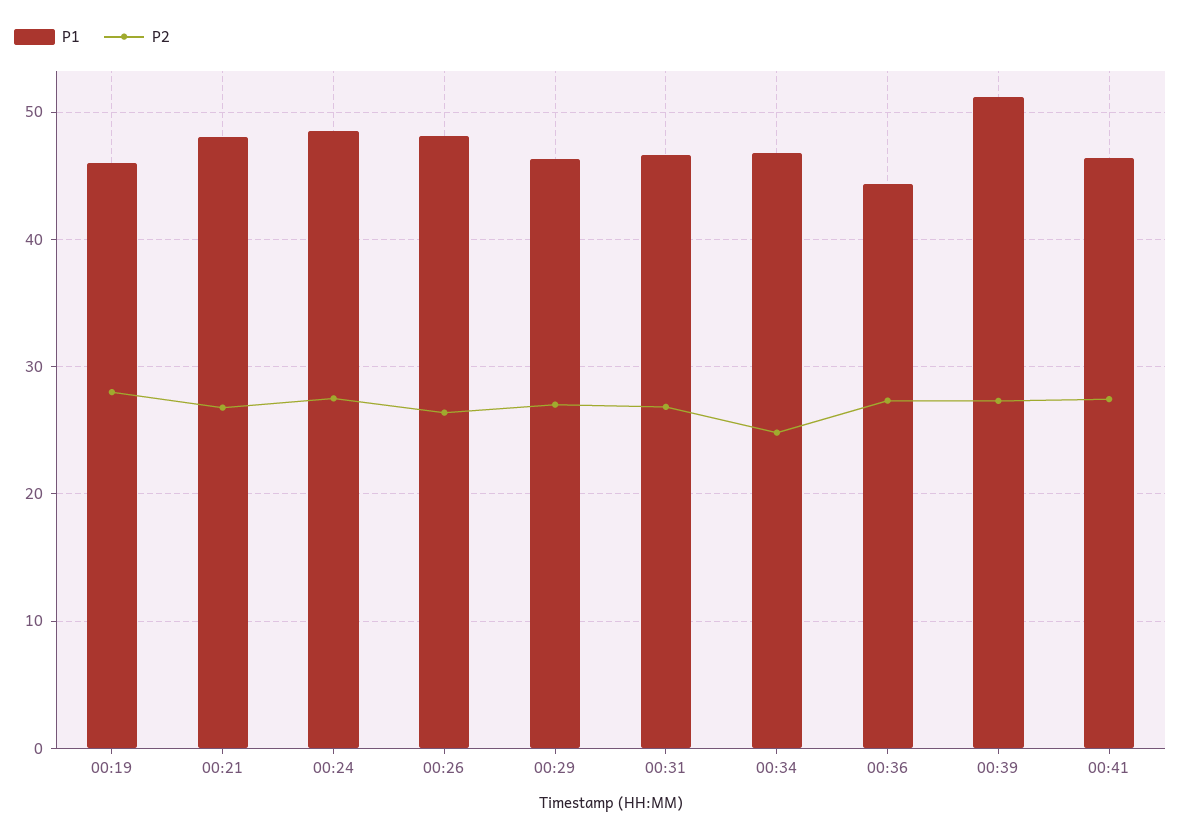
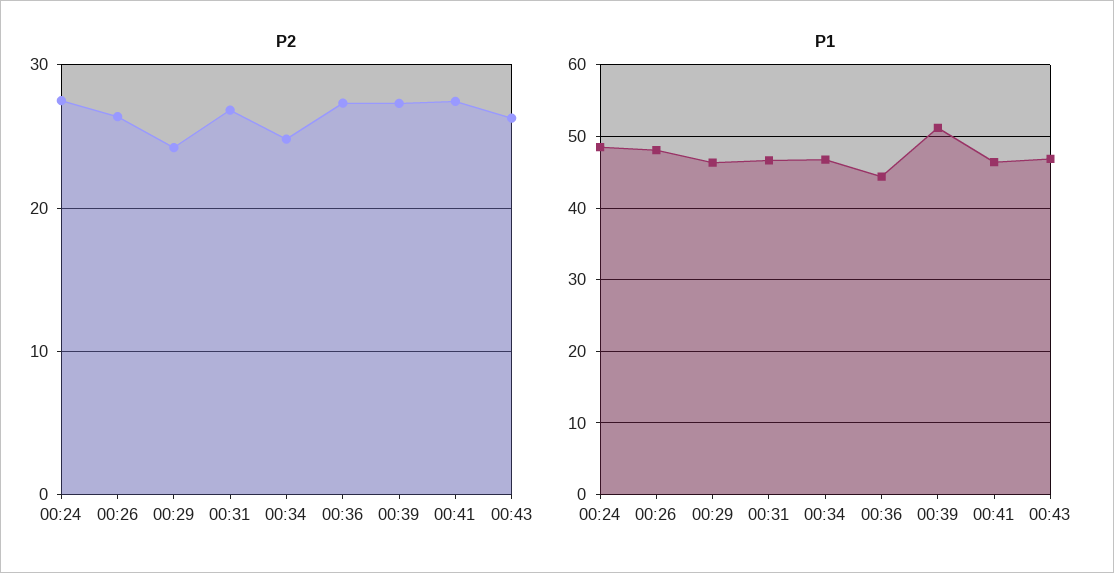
P1, 00:19: 46 -> none
P2, 00:19: 28 -> none
P1, 00:21: 48 -> none
P2, 00:21: 27 -> none
P2, 00:29: 27 -> 24
P2, 00:43: none -> 26
P1, 00:43: none -> 47

